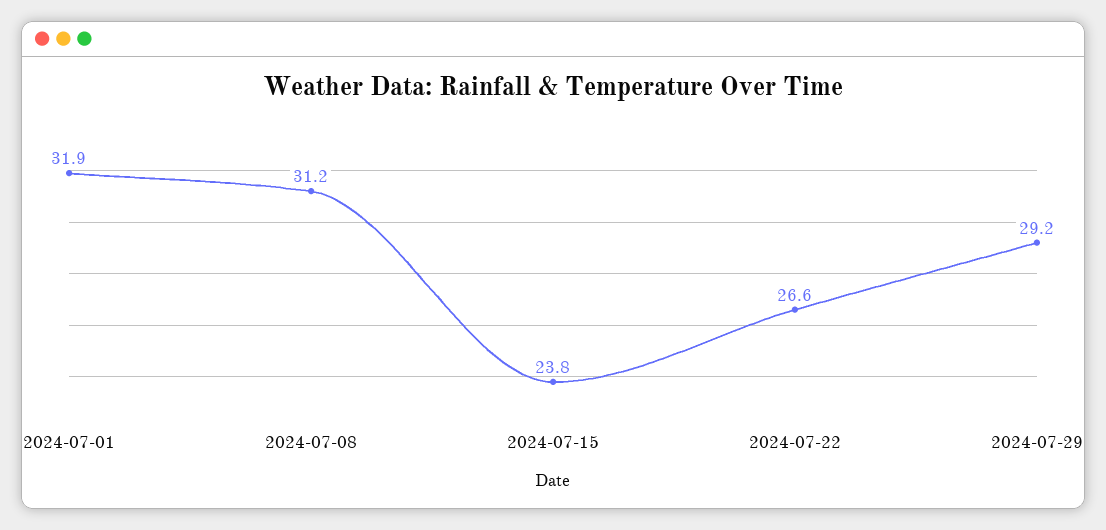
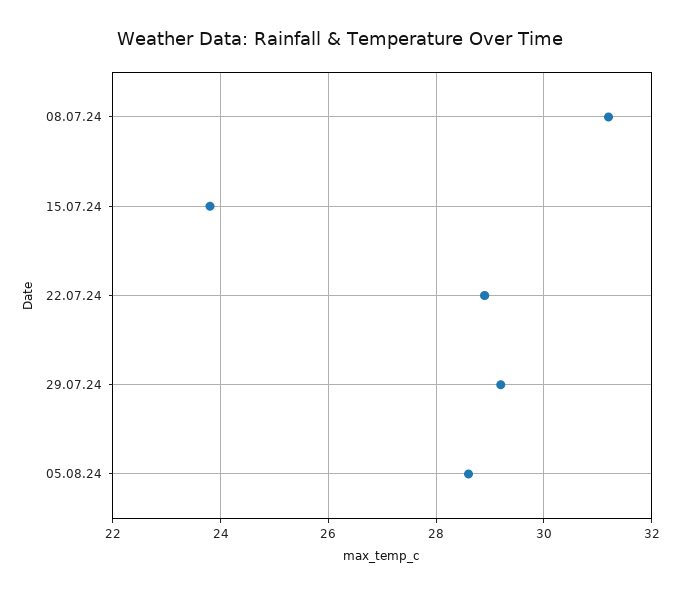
2024-07-01: 31.9 -> none
2024-07-22: 26.6 -> 29
05.08.24: none -> 28.5

